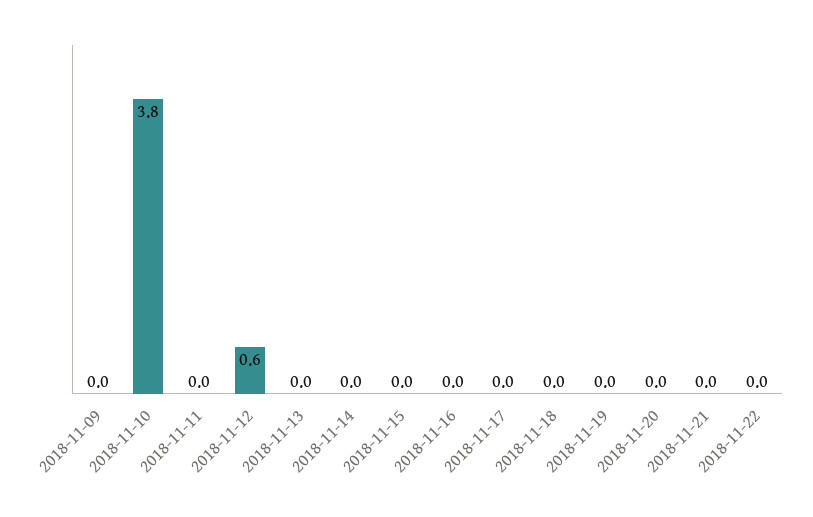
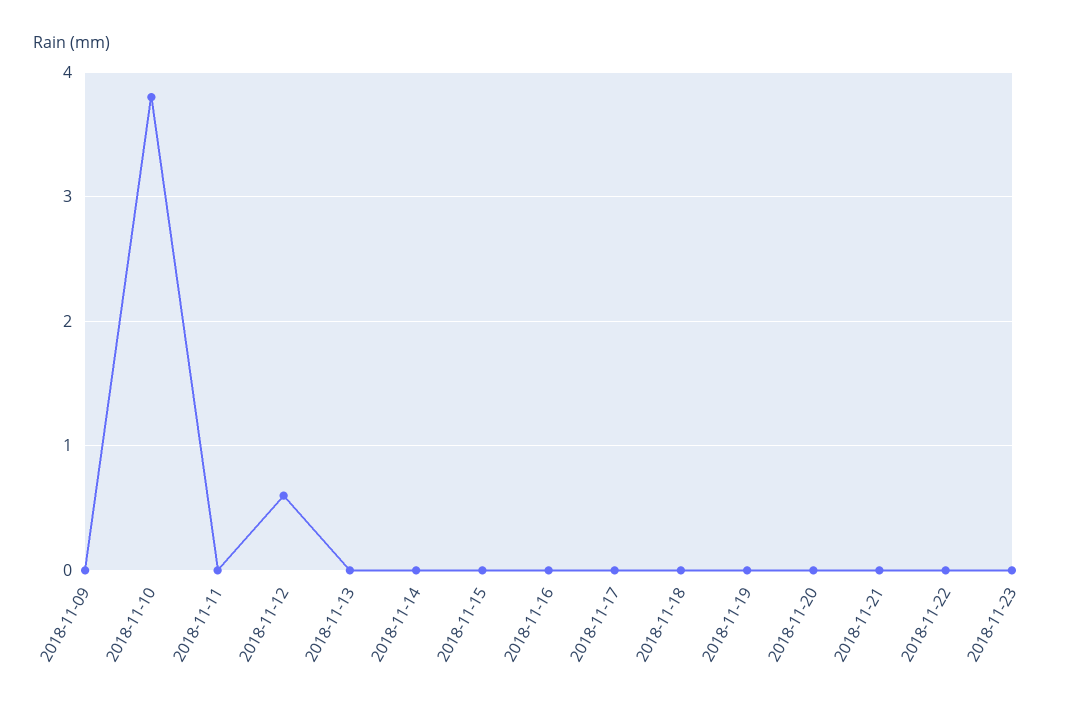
2018-11-23: none -> 0

